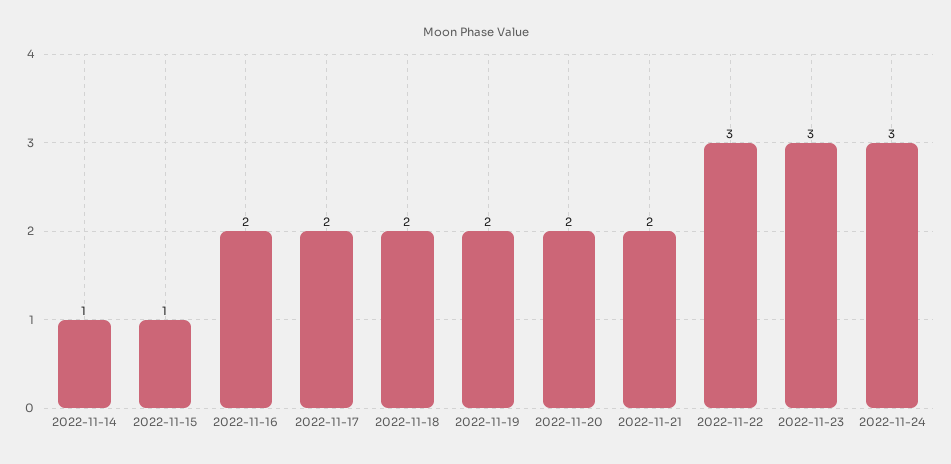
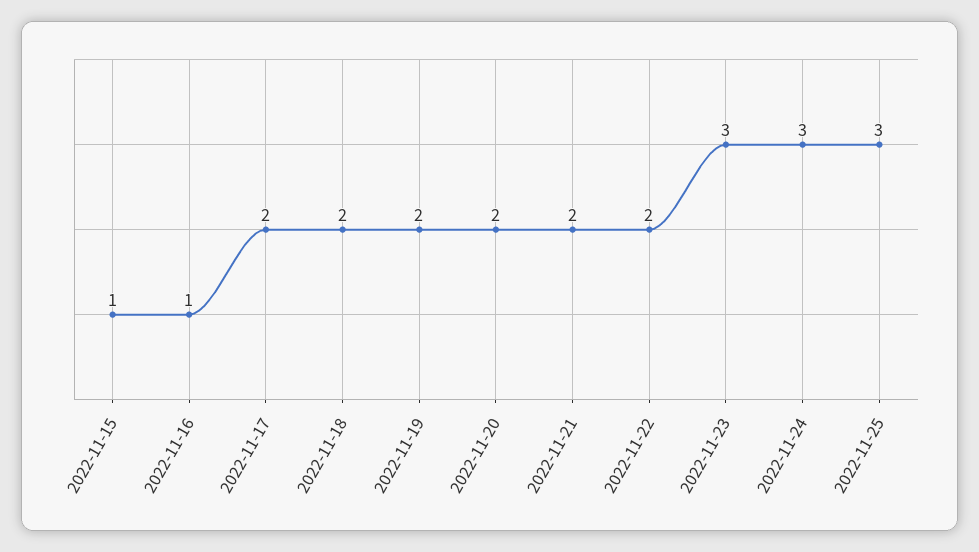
2022-11-14: 1 -> none
2022-11-16: 2 -> 1
2022-11-22: 3 -> 2
2022-11-25: none -> 3

